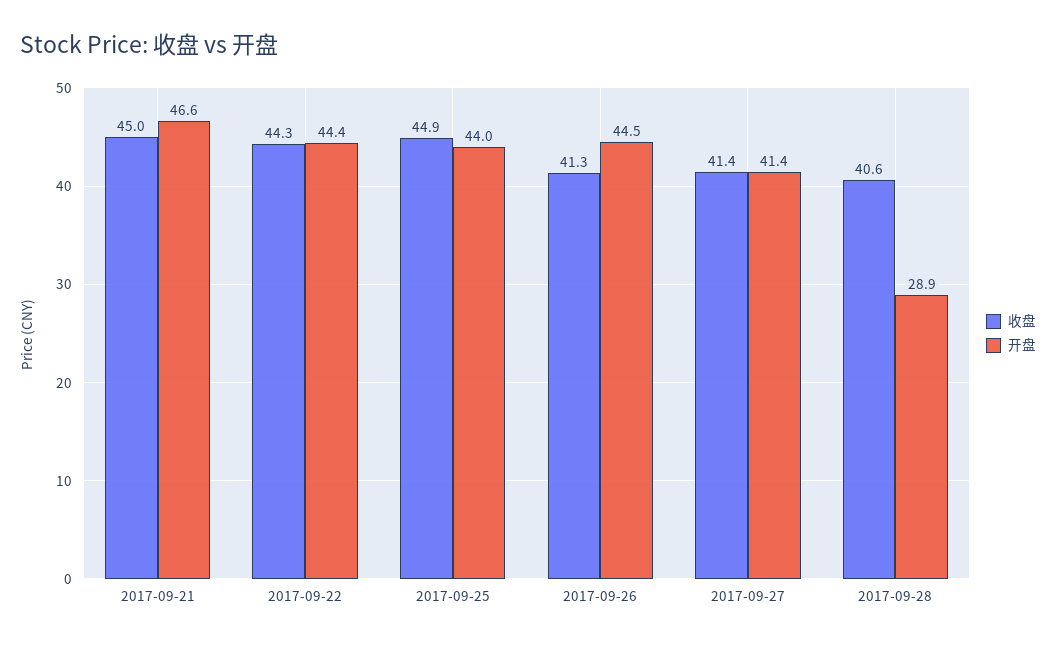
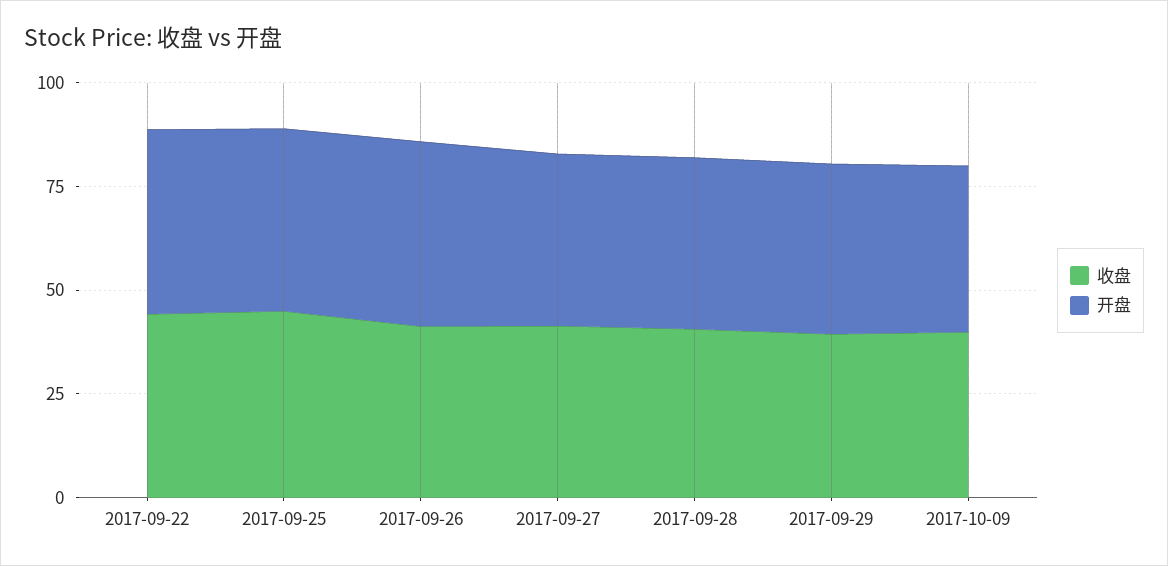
收盘, 2017-09-21: 45 -> none
开盘, 2017-09-21: 46.6 -> none
开盘, 2017-09-28: 28.9 -> 40
收盘, 2017-09-29: none -> 40
开盘, 2017-09-29: none -> 40
收盘, 2017-10-09: none -> 40
开盘, 2017-10-09: none -> 40

